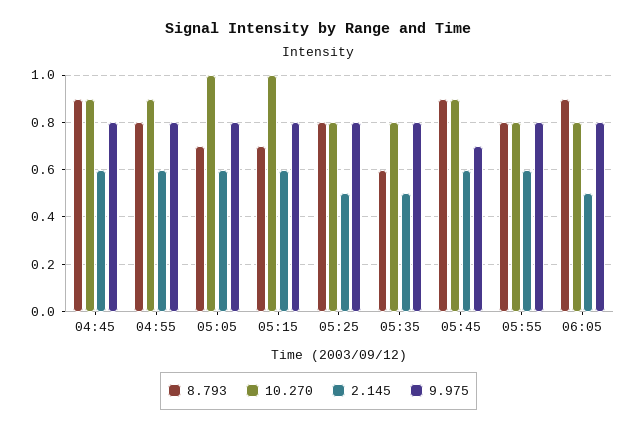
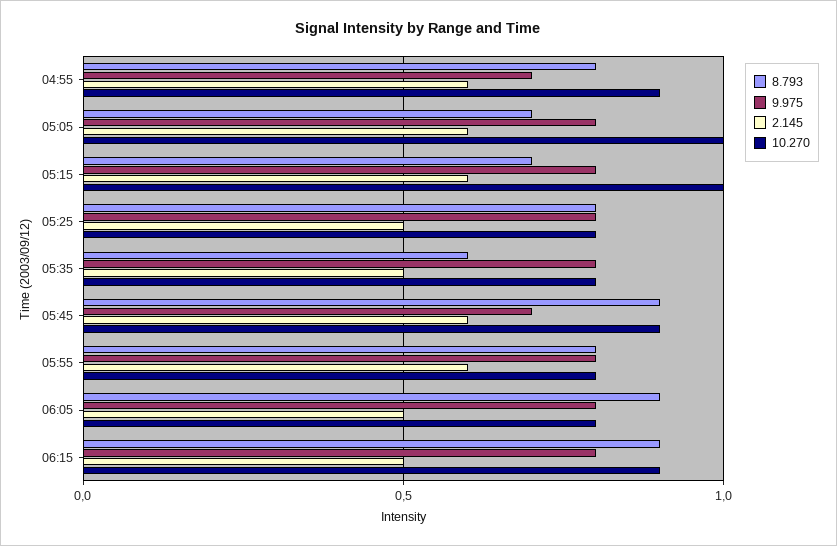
8.793, 04:45: 0.9 -> none
10.270, 04:45: 0.9 -> none
2.145, 04:45: 0.6 -> none
9.975, 04:45: 0.8 -> none
9.975, 04:55: 0.8 -> 0.7
8.793, 06:15: none -> 0.9
9.975, 06:15: none -> 0.8
2.145, 06:15: none -> 0.5
10.270, 06:15: none -> 0.9

